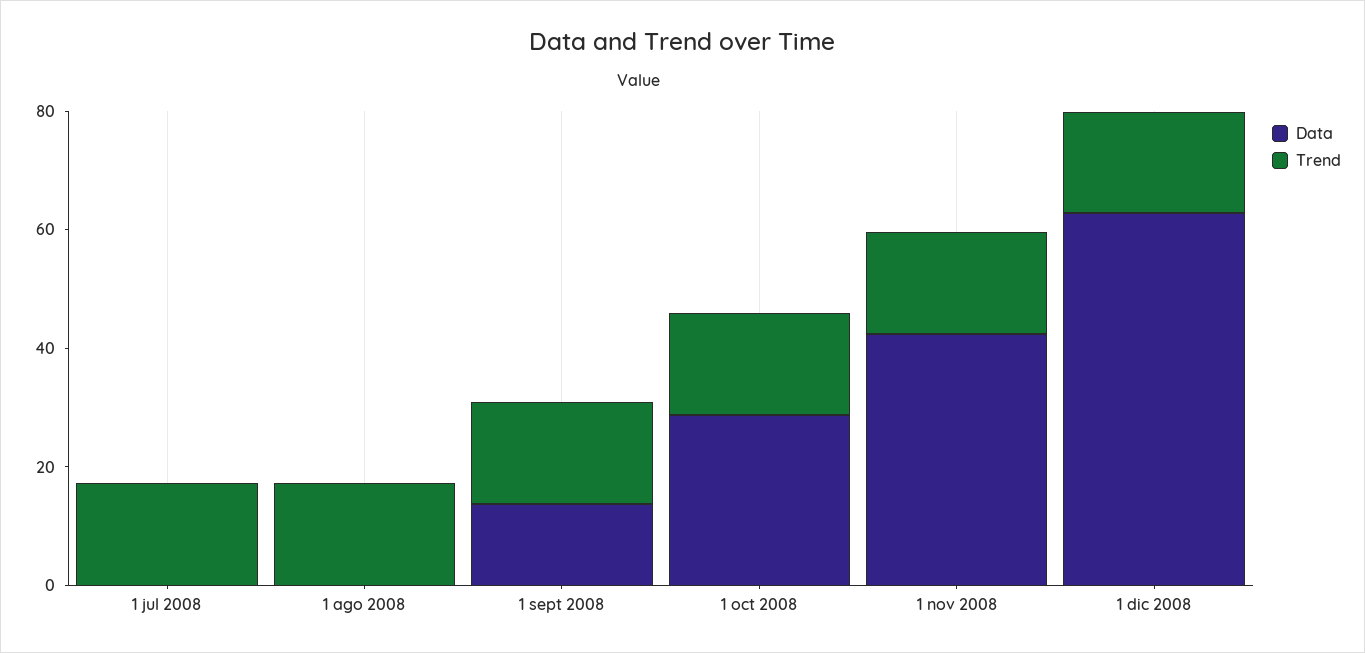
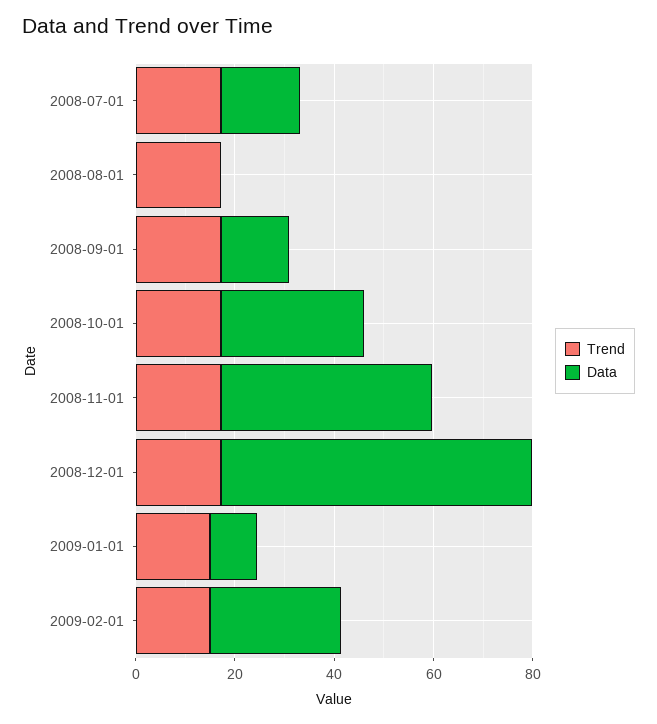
Data, 1 jul 2008: 0 -> 15
Trend, 2009-01-01: none -> 15
Data, 2009-01-01: none -> 10
Trend, 2009-02-01: none -> 15
Data, 2009-02-01: none -> 25

